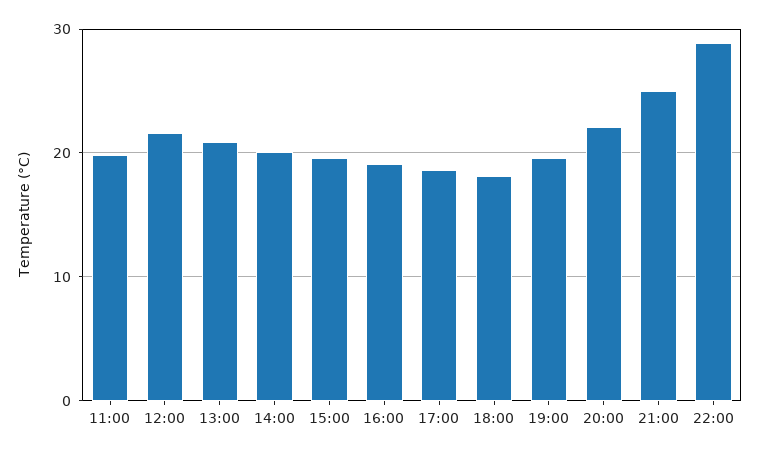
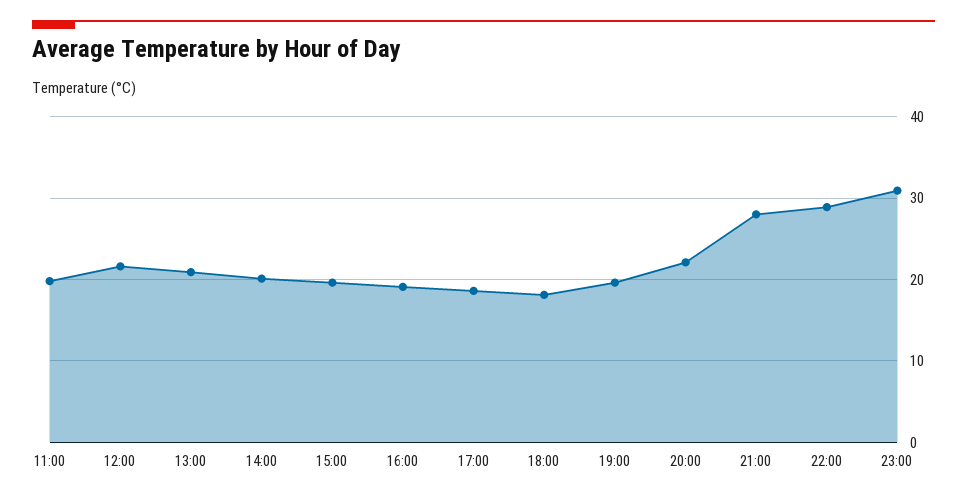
21:00: 25 -> 28
23:00: none -> 31

